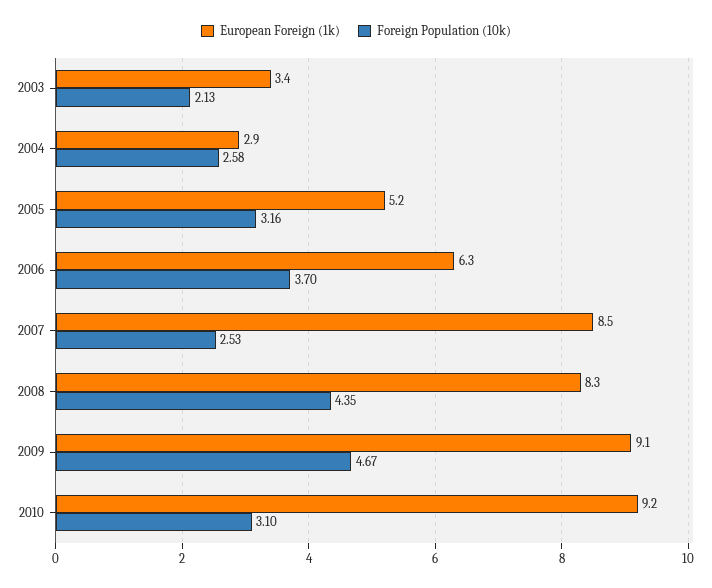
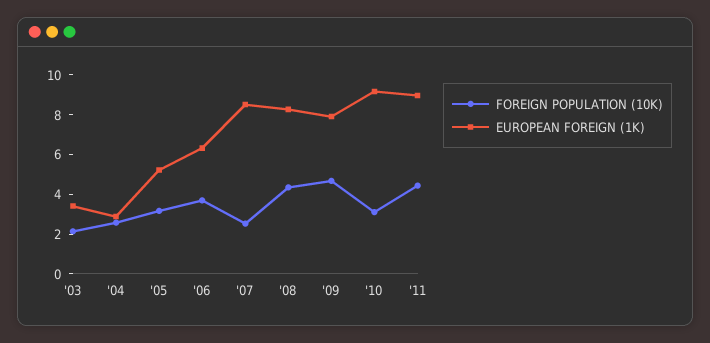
European Foreign (1k), 2009: 9.1 -> 8
Foreign Population (10k), '11: none -> 4.5
European Foreign (1k), '11: none -> 9

